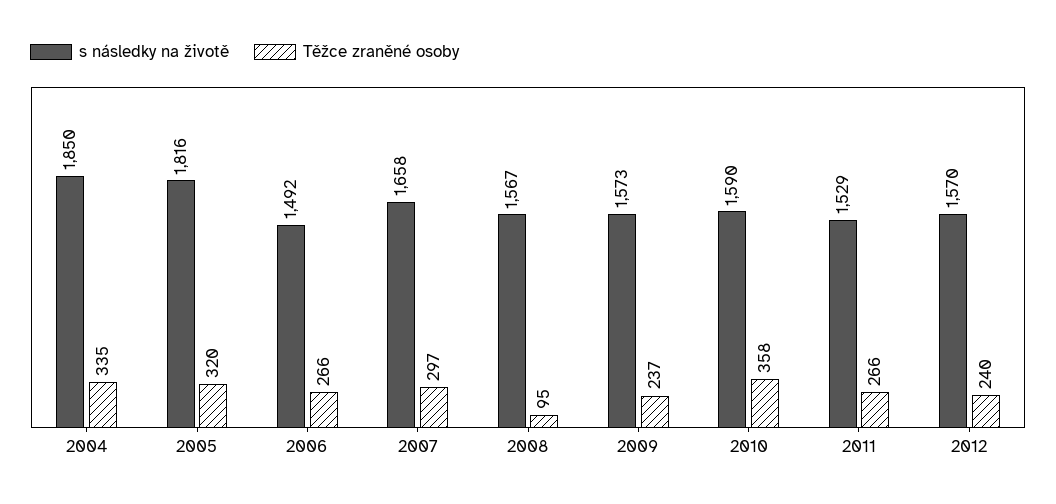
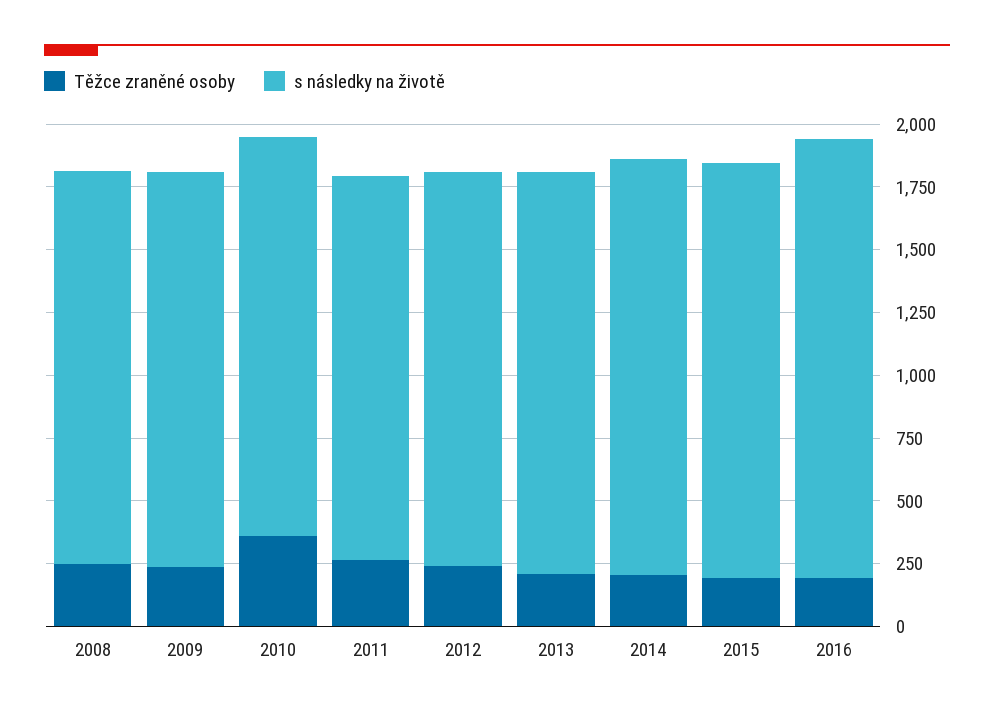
s následky na životě, 2004: 1850 -> none
Těžce zraněné osoby, 2004: 335 -> none
s následky na životě, 2005: 1816 -> none
Těžce zraněné osoby, 2005: 320 -> none
s následky na životě, 2006: 1492 -> none
Těžce zraněné osoby, 2006: 266 -> none
s následky na životě, 2007: 1658 -> none
Těžce zraněné osoby, 2007: 297 -> none
Těžce zraněné osoby, 2008: 95 -> 250
Těžce zraněné osoby, 2013: none -> 200
s následky na životě, 2013: none -> 1600
Těžce zraněné osoby, 2014: none -> 200
s následky na životě, 2014: none -> 1650
Těžce zraněné osoby, 2015: none -> 200
s následky na životě, 2015: none -> 1650
Těžce zraněné osoby, 2016: none -> 200
s následky na životě, 2016: none -> 1750

